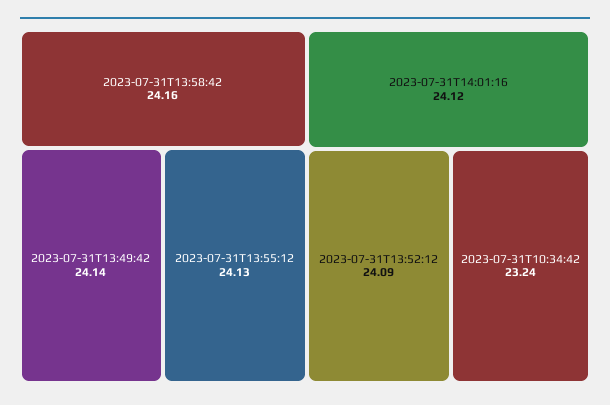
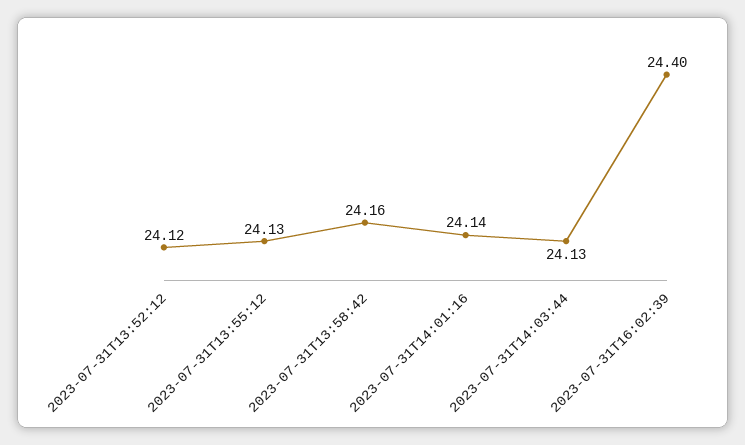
2023-07-31T13:49:42: 24.14 -> none
2023-07-31T14:01:16: 24.12 -> 24.14
2023-07-31T13:52:12: 24.09 -> 24.12
2023-07-31T10:34:42: 23.24 -> none
2023-07-31T14:03:44: none -> 24.13
2023-07-31T16:02:39: none -> 24.4

